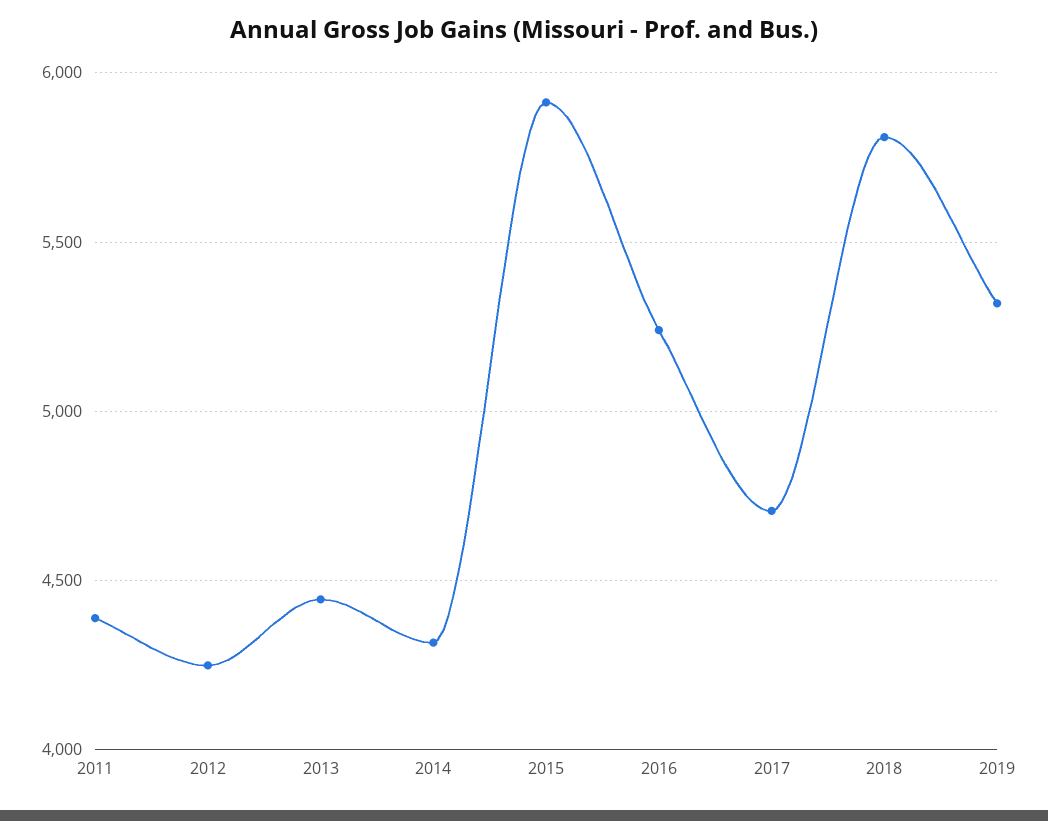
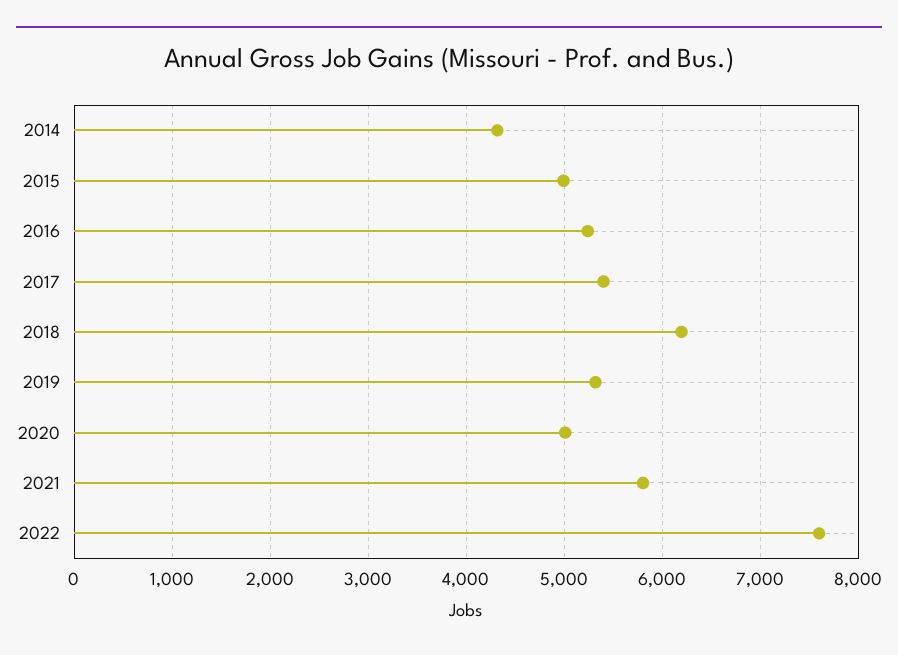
2011: 4400 -> none
2012: 4250 -> none
2013: 4450 -> none
2015: 5900 -> 5000
2017: 4700 -> 5400
2018: 5800 -> 6200
2020: none -> 5000
2021: none -> 5800
2022: none -> 7600

